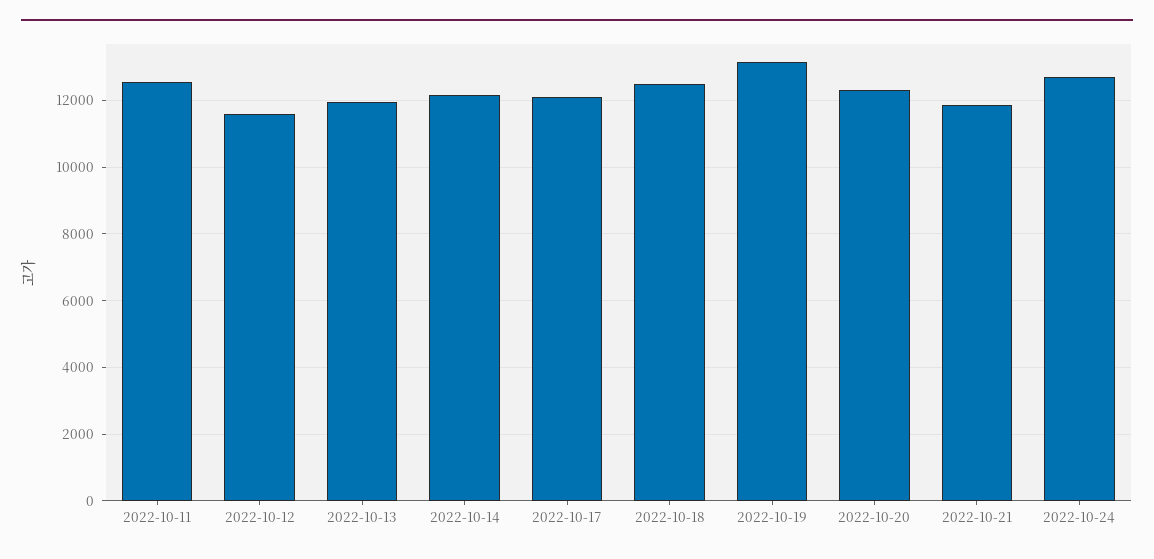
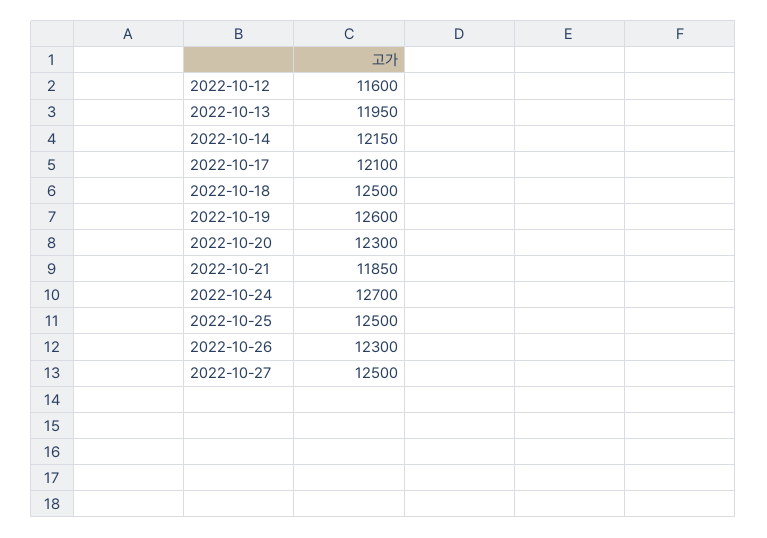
2022-10-11: 12600 -> none
2022-10-19: 13200 -> 12600
2022-10-25: none -> 12500
2022-10-26: none -> 12300
2022-10-27: none -> 12500

